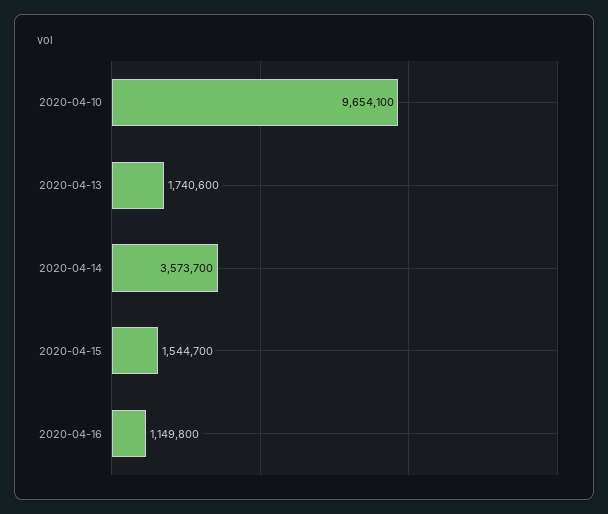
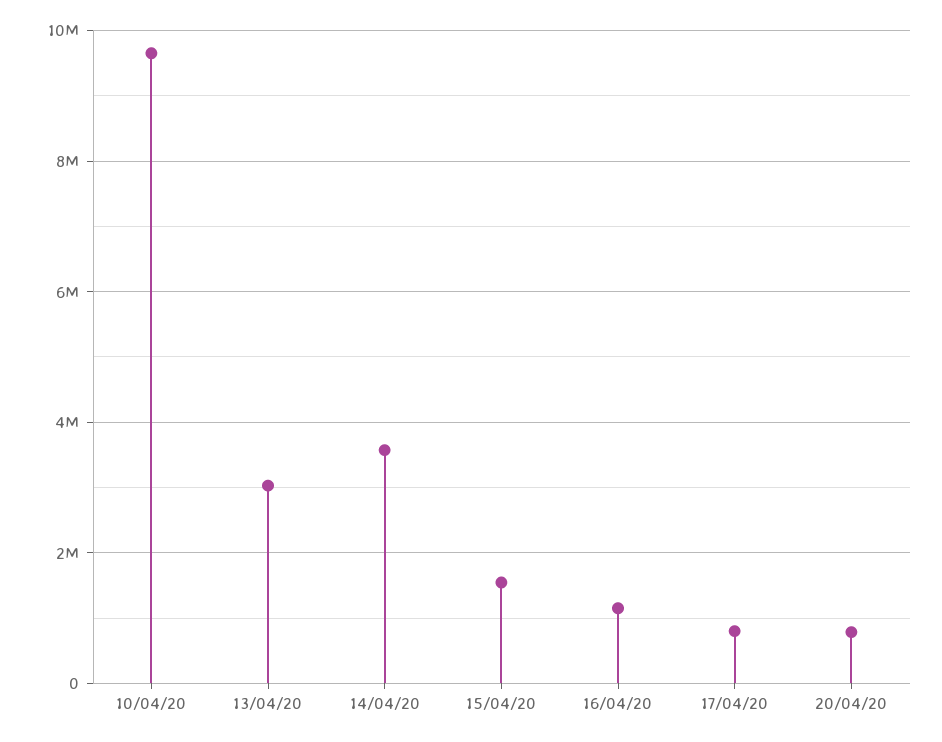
2020-04-13: 1740600 -> 3000000
17/04/20: none -> 800000
20/04/20: none -> 800000

